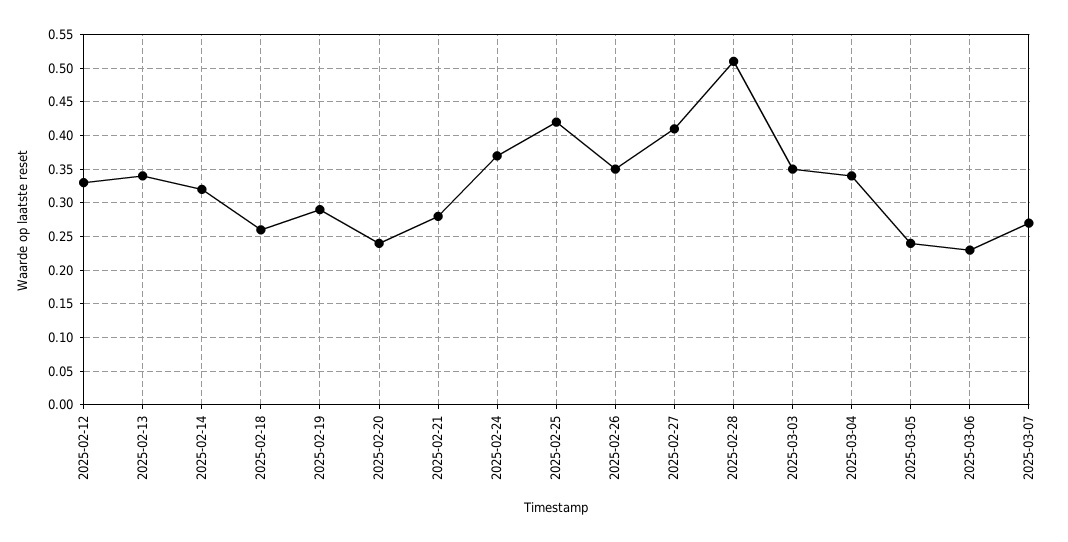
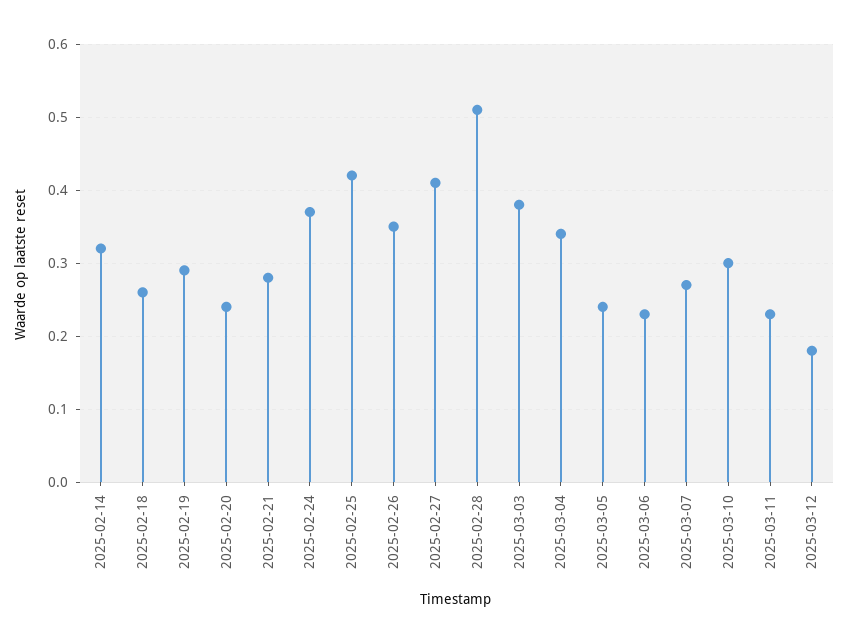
2025-02-12: 0.33 -> none
2025-02-13: 0.34 -> none
2025-03-03: 0.35 -> 0.38
2025-03-10: none -> 0.3
2025-03-11: none -> 0.23
2025-03-12: none -> 0.18

